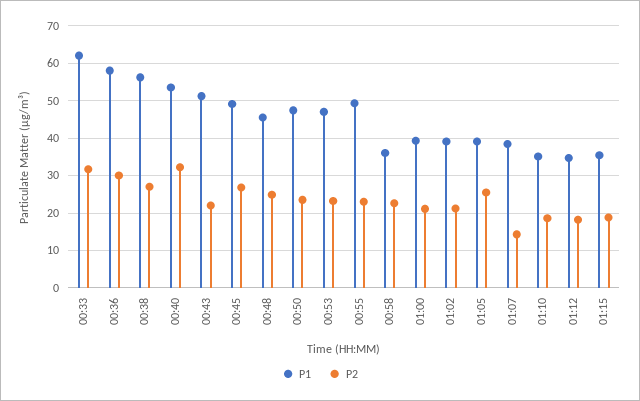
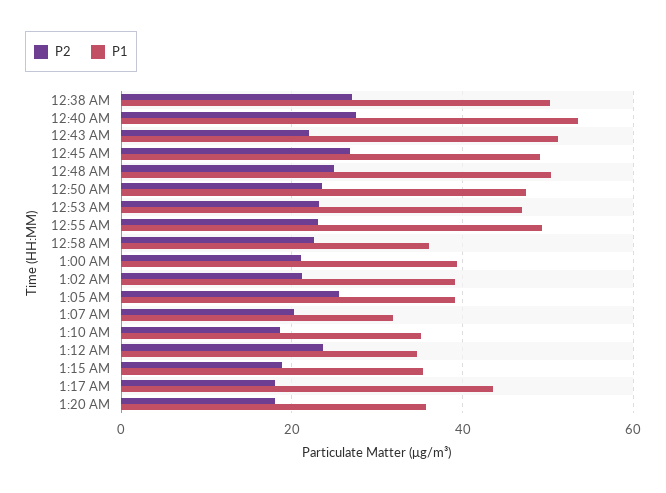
P1, 00:33: 62 -> none
P2, 00:33: 32 -> none
P1, 00:36: 58 -> none
P2, 00:36: 30 -> none
P1, 00:38: 56 -> 50
P2, 00:40: 32 -> 28
P1, 00:48: 46 -> 50
P1, 01:07: 38 -> 32
P2, 01:07: 14 -> 20
P2, 01:12: 18 -> 24
P2, 1:17 AM: none -> 18
P1, 1:17 AM: none -> 44
P2, 1:20 AM: none -> 18
P1, 1:20 AM: none -> 36

